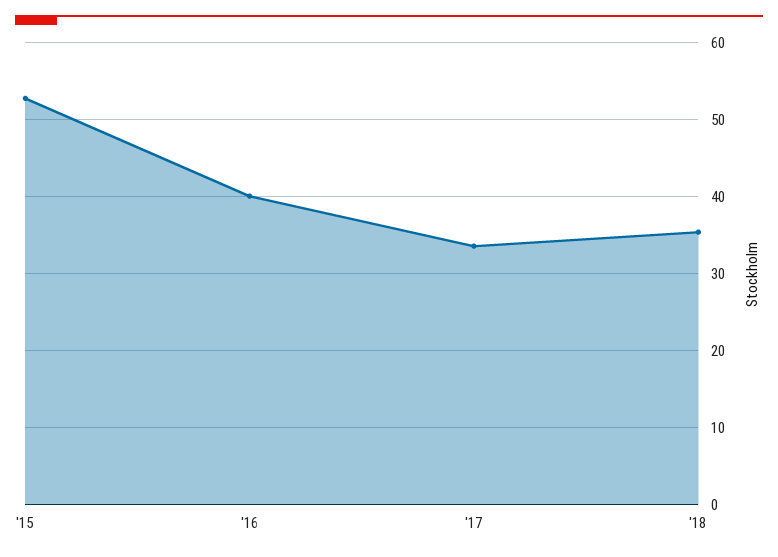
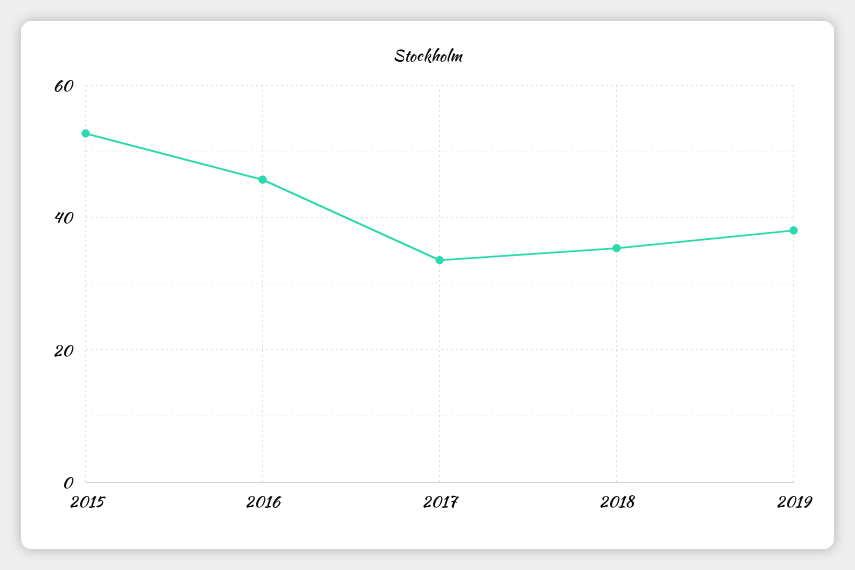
'16: 40 -> 46
2019: none -> 38

